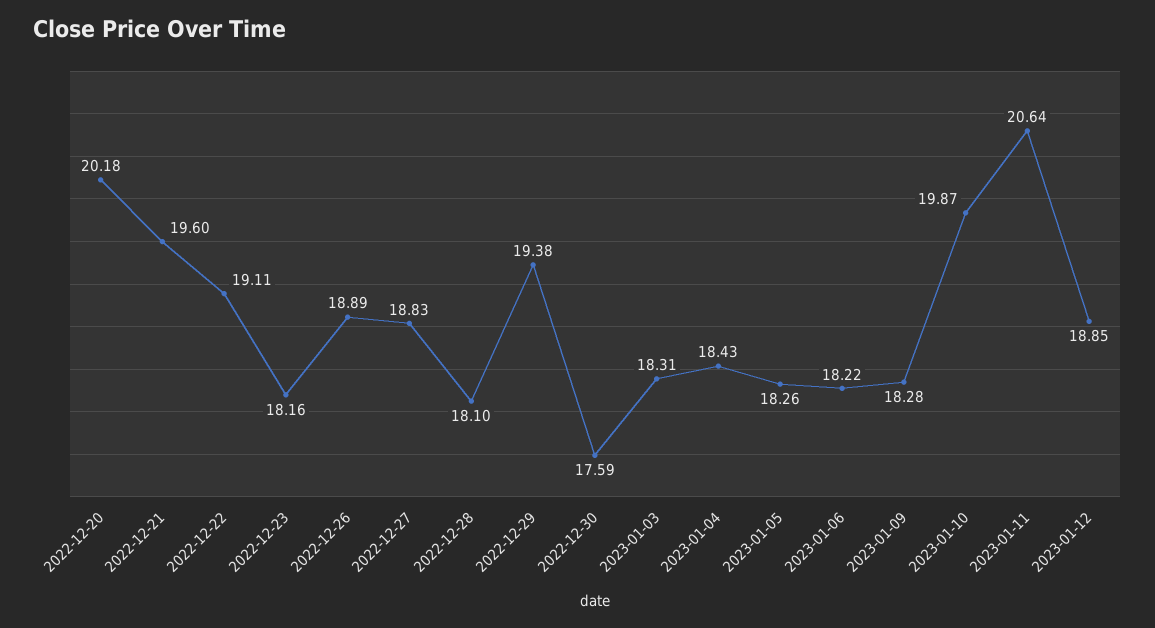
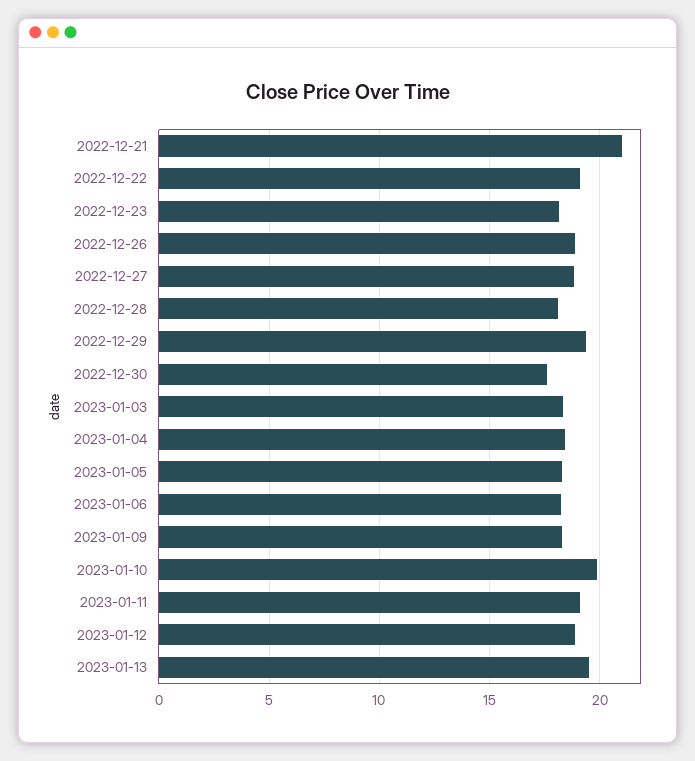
2022-12-20: 20.18 -> none
2022-12-21: 19.6 -> 21
2023-01-11: 20.64 -> 19
2023-01-13: none -> 19.5

